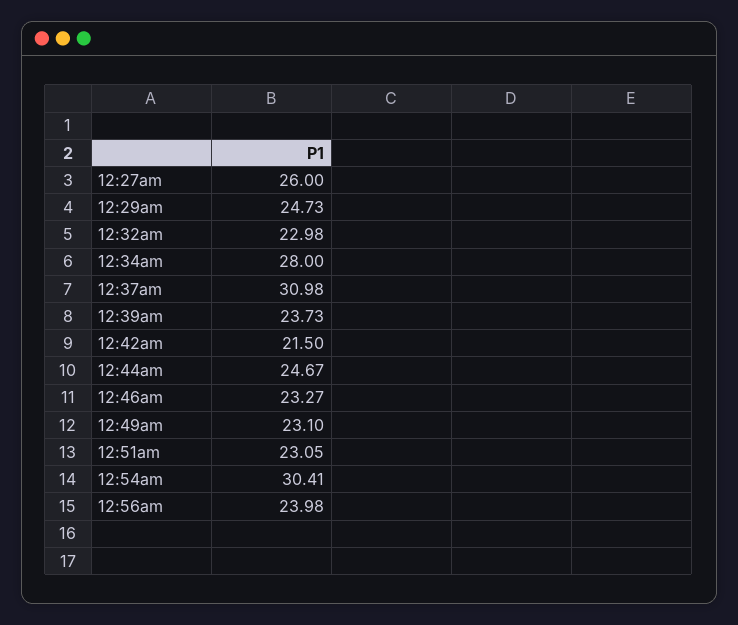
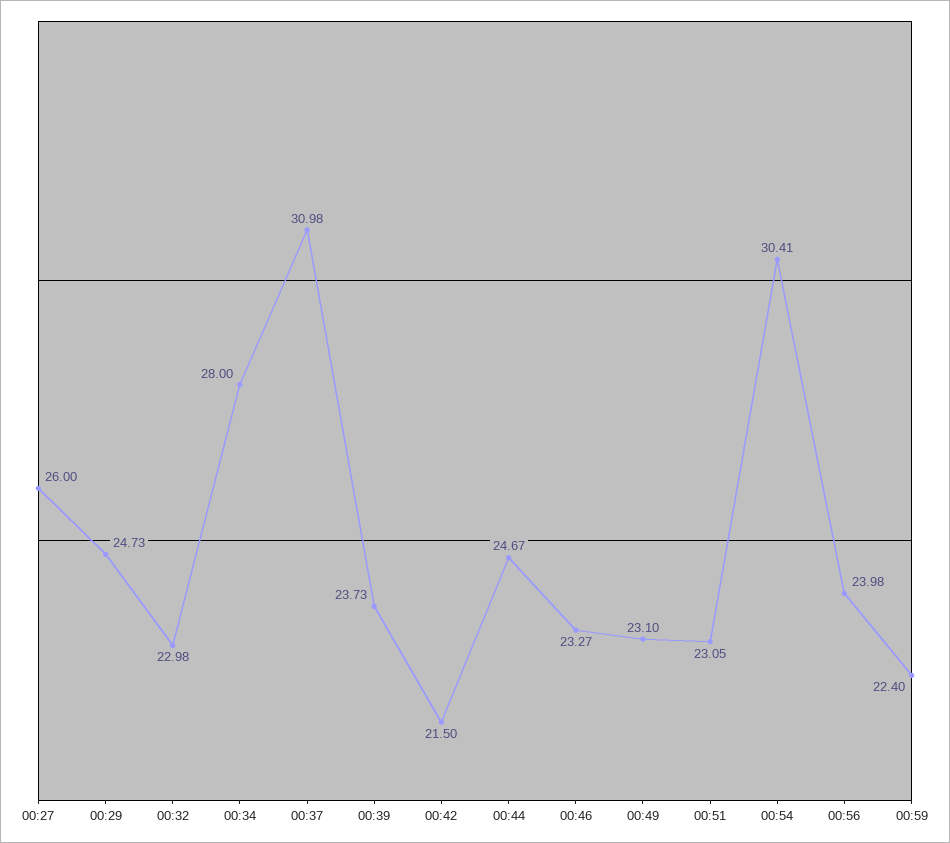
00:59: none -> 22.4

